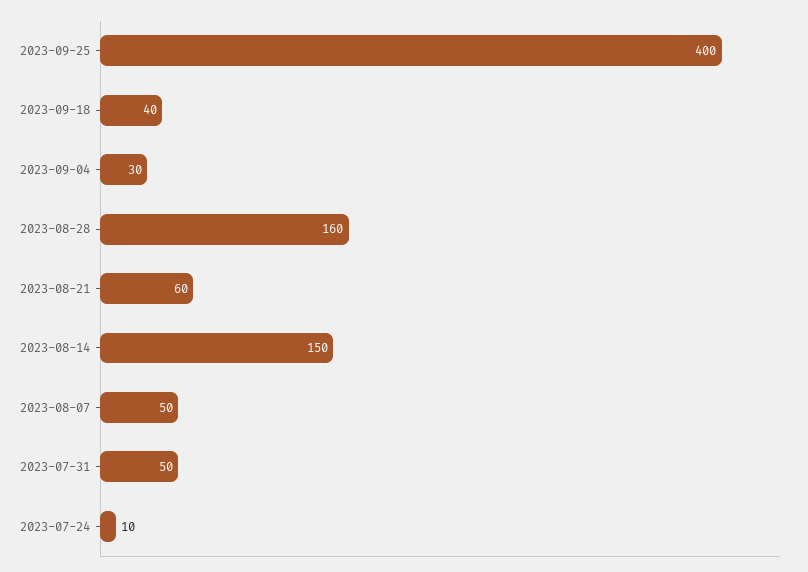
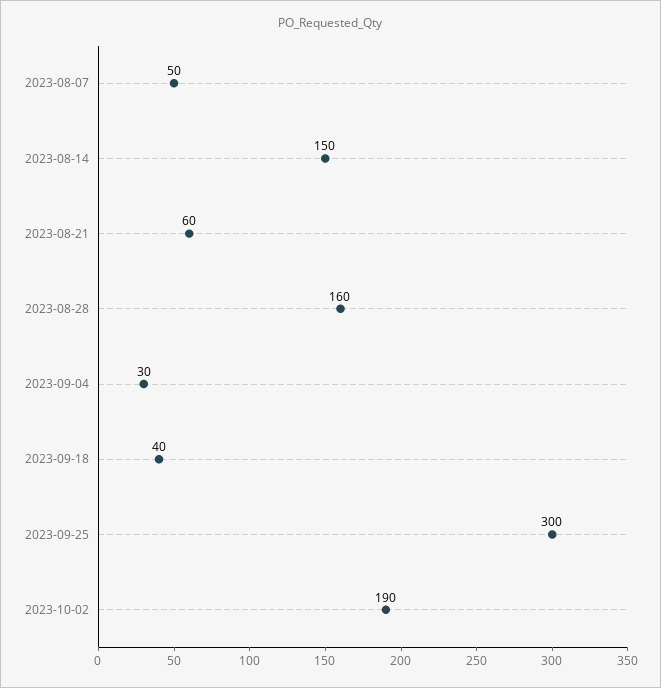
2023-09-25: 400 -> 300
2023-07-31: 50 -> none
2023-07-24: 10 -> none
2023-10-02: none -> 190

